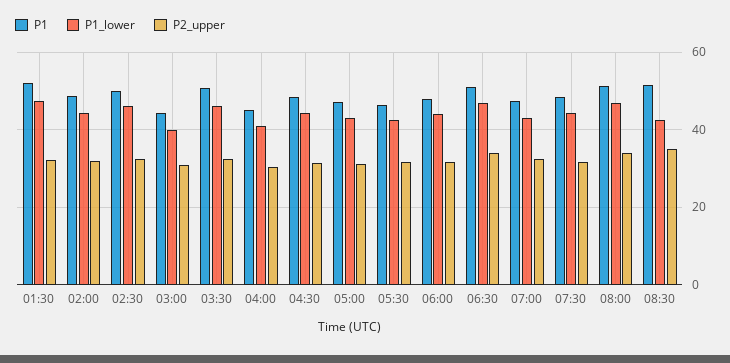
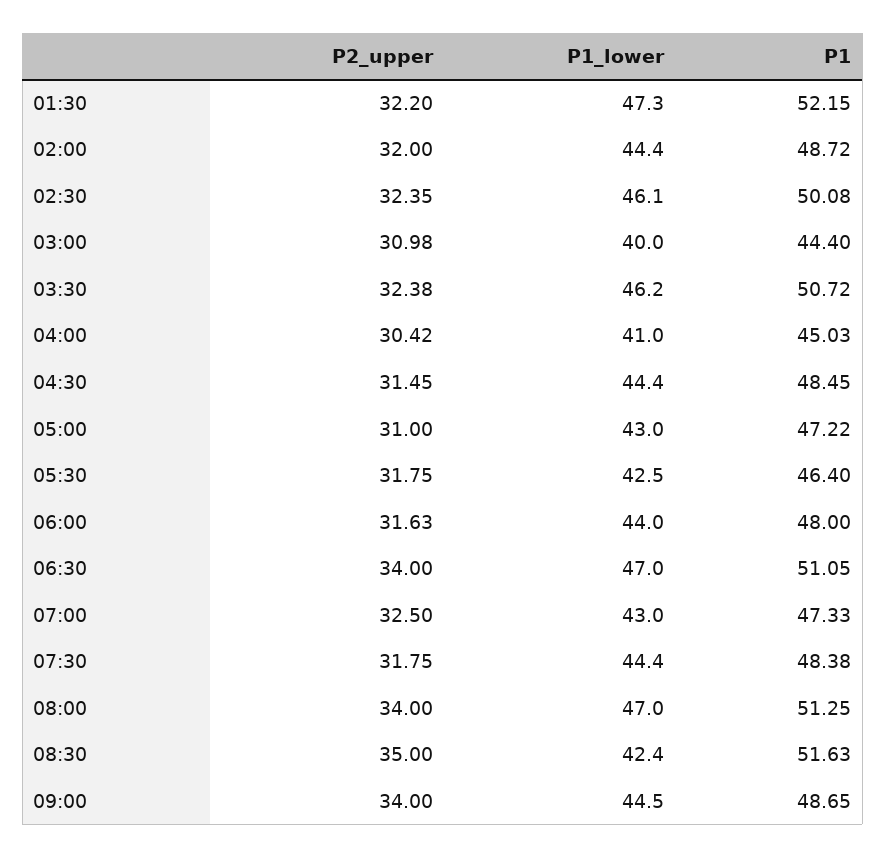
P2_upper, 09:00: none -> 34
P1_lower, 09:00: none -> 44.5
P1, 09:00: none -> 48.65

